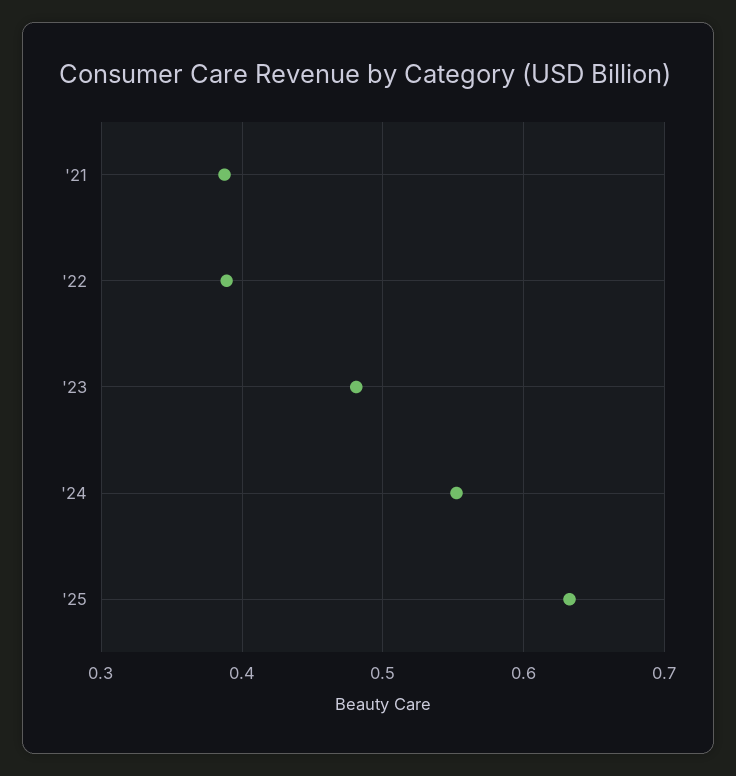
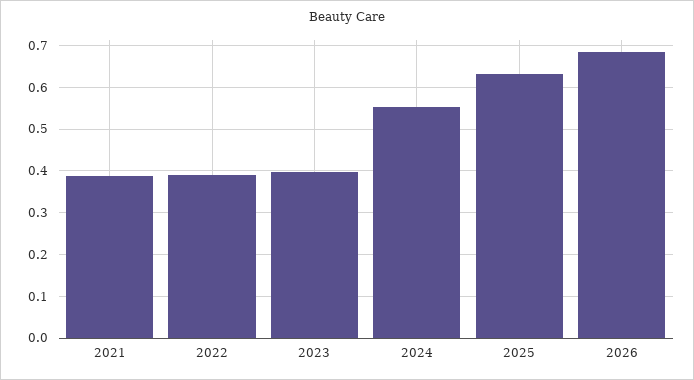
'23: 0.48 -> 0.4
2026: none -> 0.68

